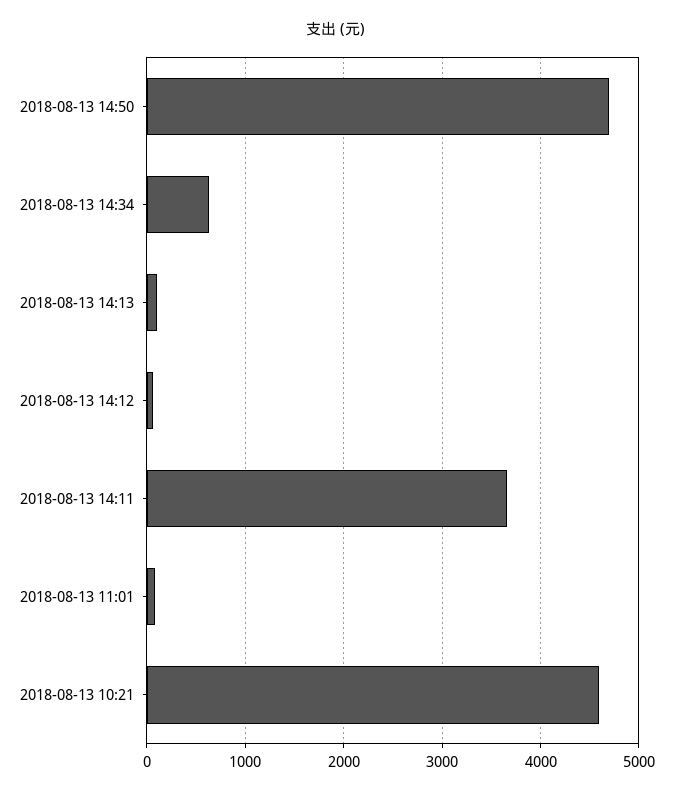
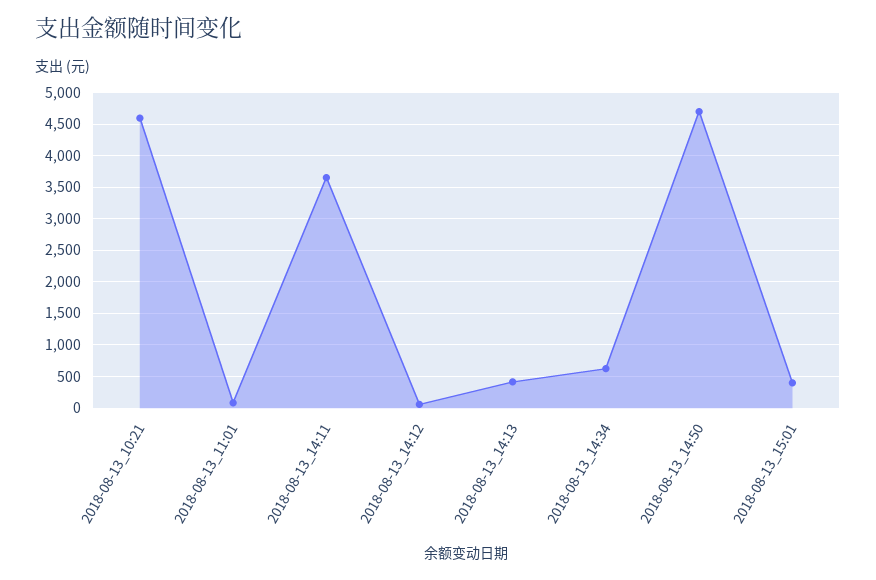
2018-08-13 14:13: 100 -> 400
2018-08-13_15:01: none -> 400

